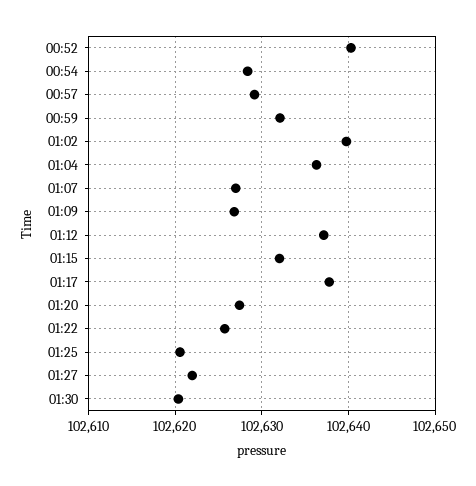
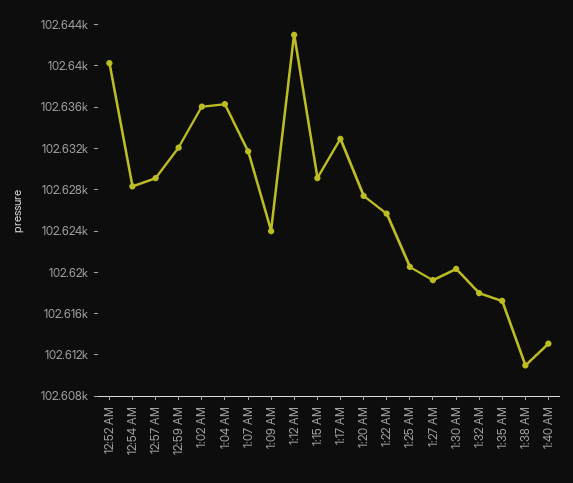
01:02: 102640 -> 102636
01:07: 102627 -> 102632
01:09: 102627 -> 102624
01:12: 102637 -> 102643
01:15: 102632 -> 102629
01:17: 102638 -> 102633
01:27: 102622 -> 102619
1:32 AM: none -> 102618
1:35 AM: none -> 102617
1:38 AM: none -> 102611
1:40 AM: none -> 102613

